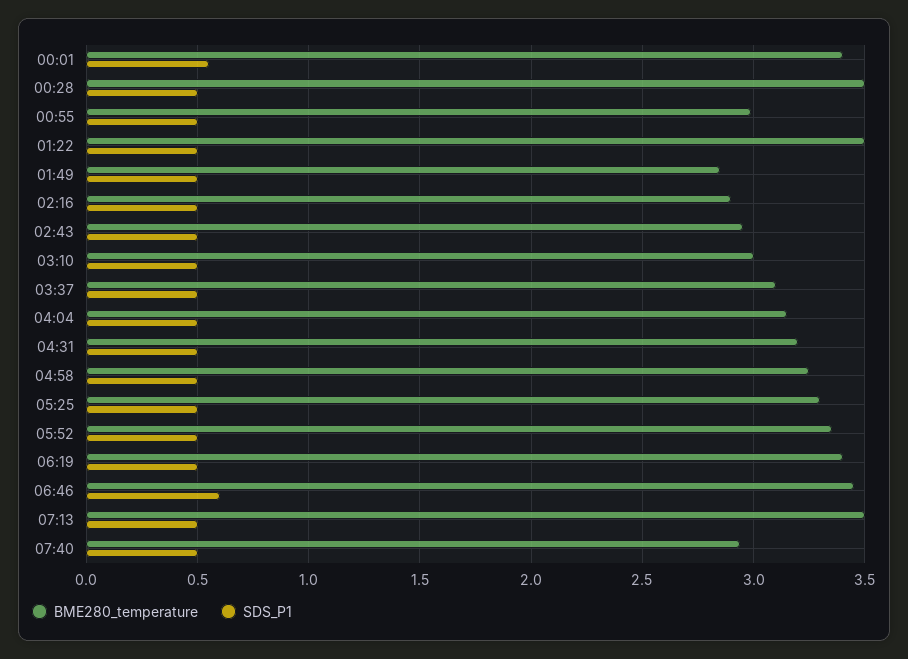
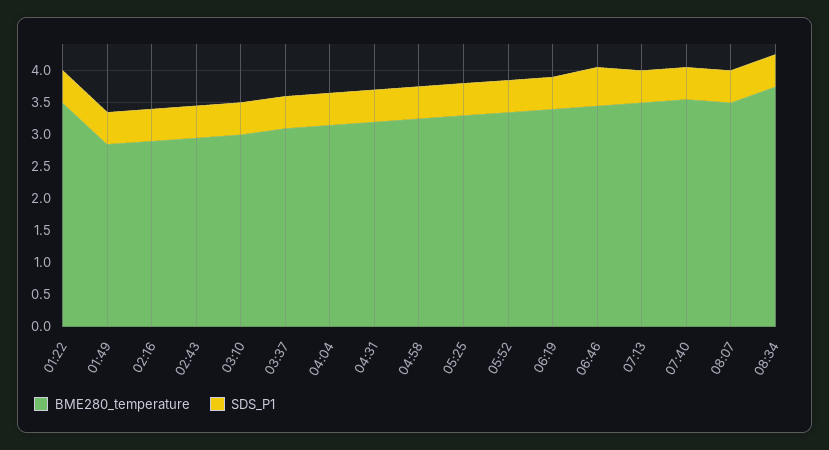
BME280_temperature, 00:01: 3.4 -> none
SDS_P1, 00:01: 0.55 -> none
BME280_temperature, 00:28: 3.5 -> none
SDS_P1, 00:28: 0.5 -> none
BME280_temperature, 00:55: 3 -> none
SDS_P1, 00:55: 0.5 -> none
BME280_temperature, 07:40: 2.95 -> 3.5
BME280_temperature, 08:07: none -> 3.5
SDS_P1, 08:07: none -> 0.5
BME280_temperature, 08:34: none -> 3.75
SDS_P1, 08:34: none -> 0.5

